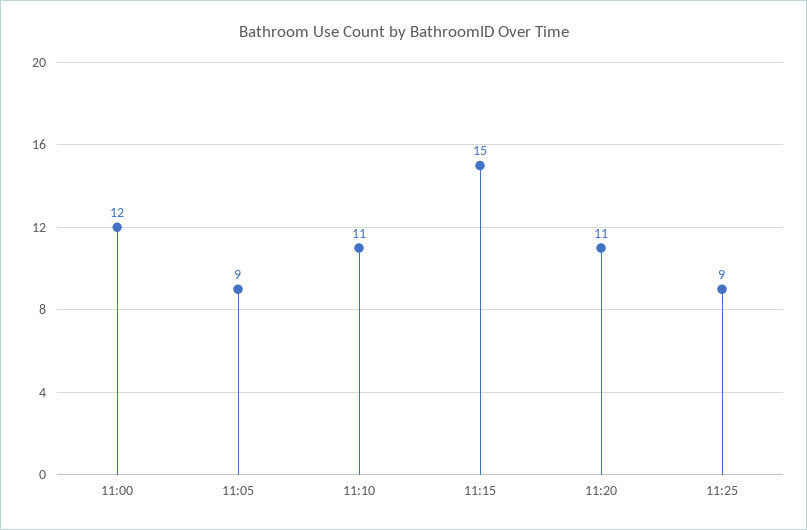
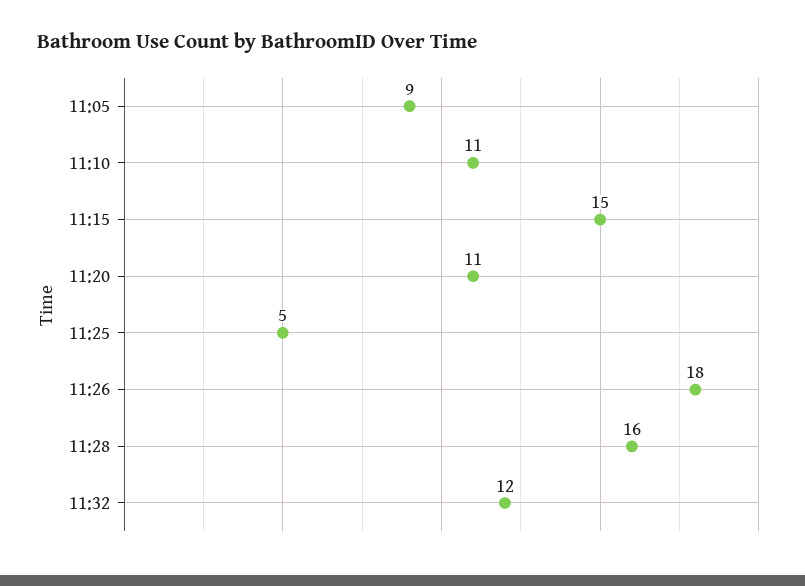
11:00: 12 -> none
11:25: 9 -> 5
11:26: none -> 18
11:28: none -> 16
11:32: none -> 12

